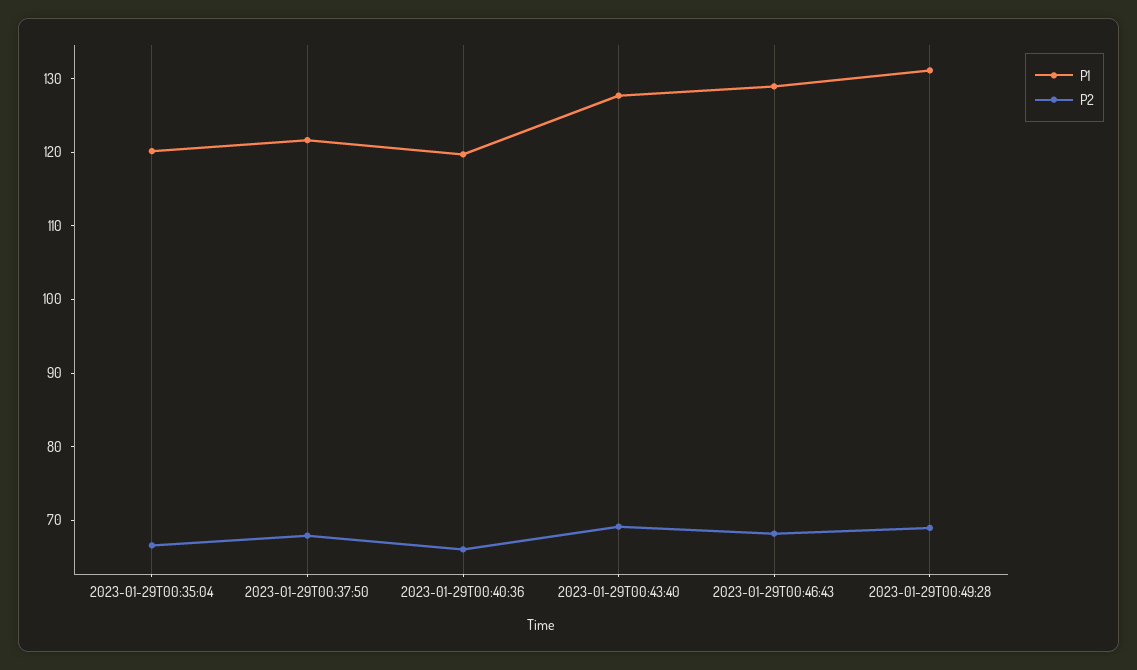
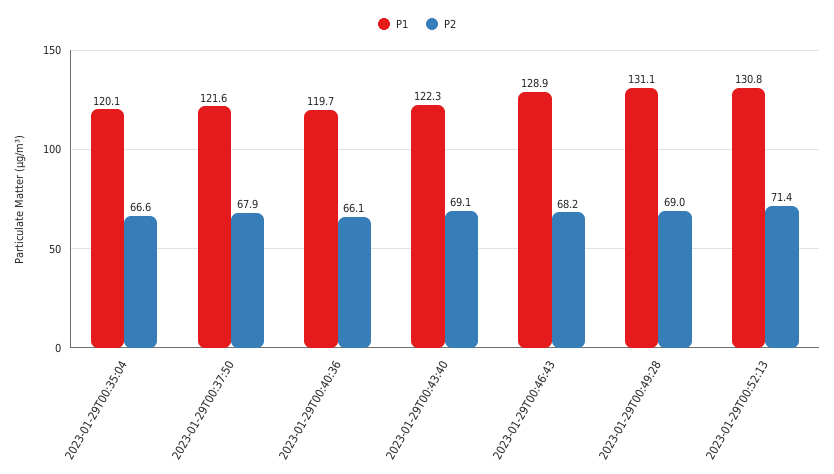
P1, 2023-01-29T00:43:40: 128 -> 122.3
P1, 2023-01-29T00:52:13: none -> 130.8
P2, 2023-01-29T00:52:13: none -> 71.4

